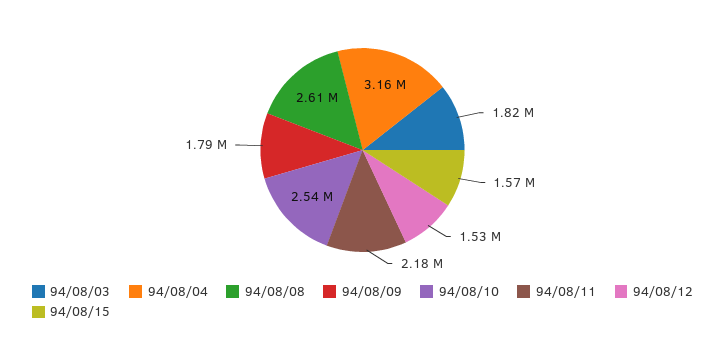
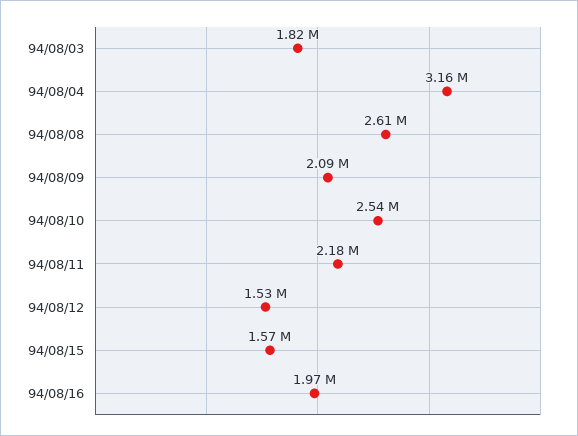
94/08/09: 1790000 -> 2090000
94/08/16: none -> 1970000

